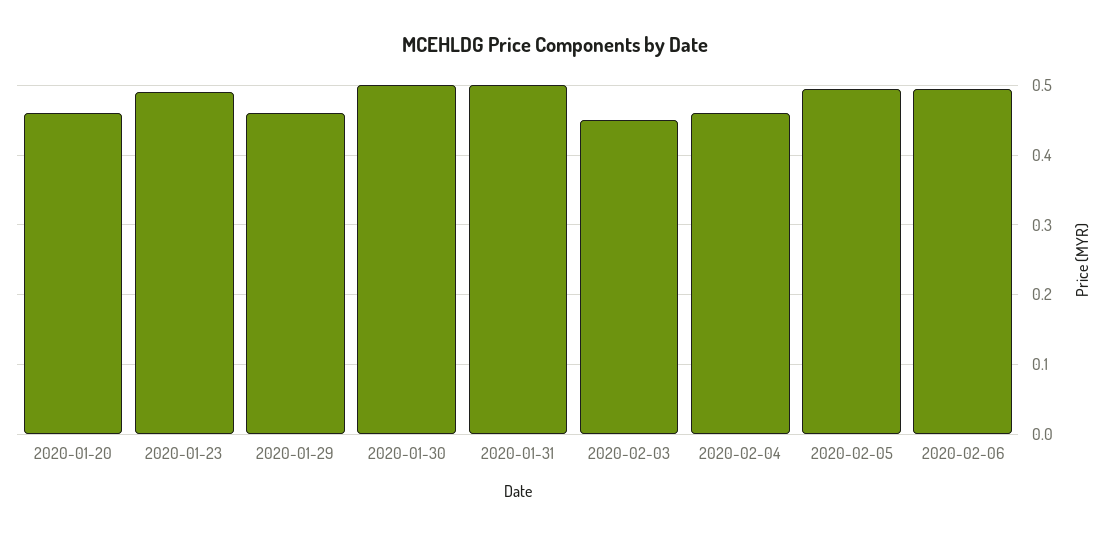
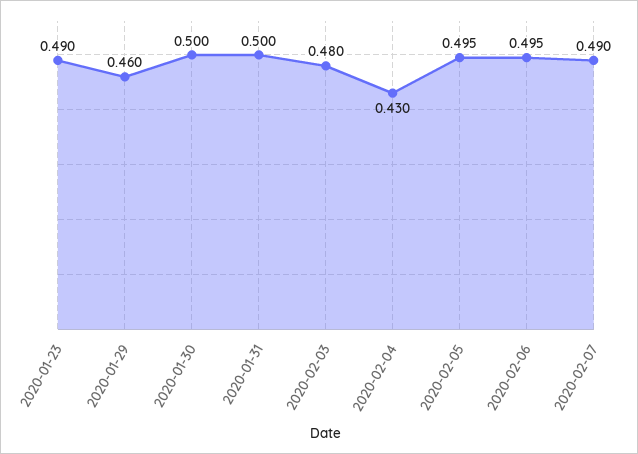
2020-01-20: 0.46 -> none
2020-02-03: 0.45 -> 0.48
2020-02-04: 0.46 -> 0.43
2020-02-07: none -> 0.49

